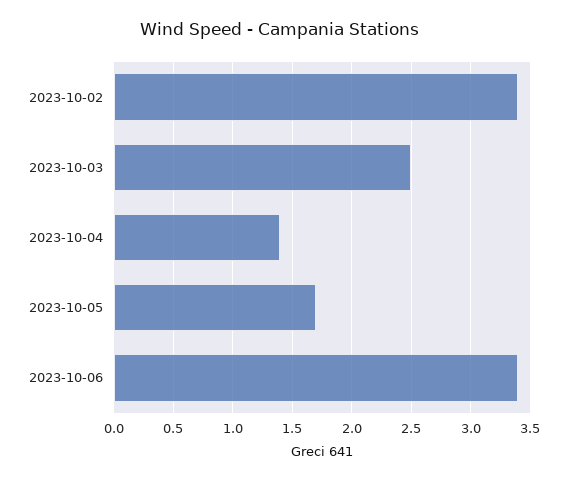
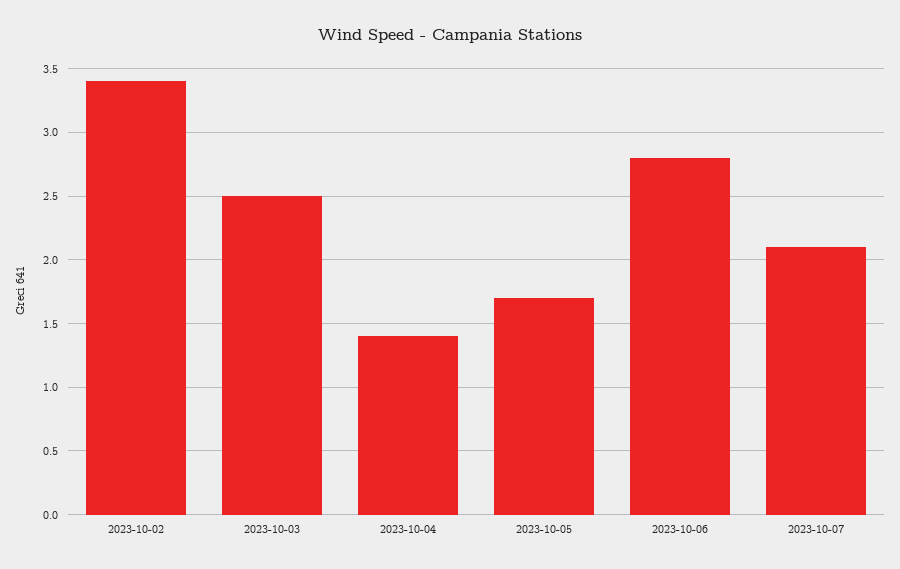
2023-10-06: 3.4 -> 2.8
2023-10-07: none -> 2.1

